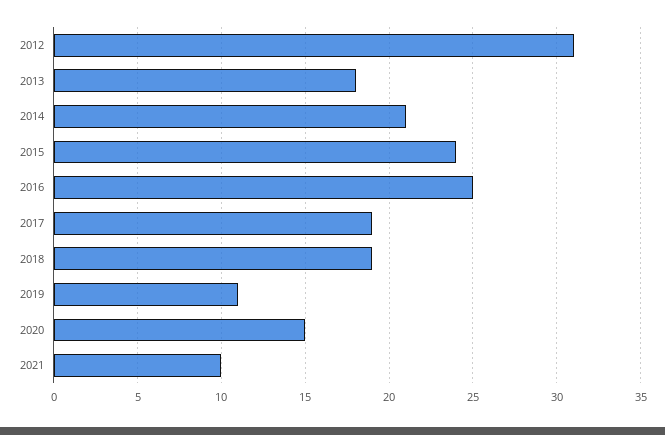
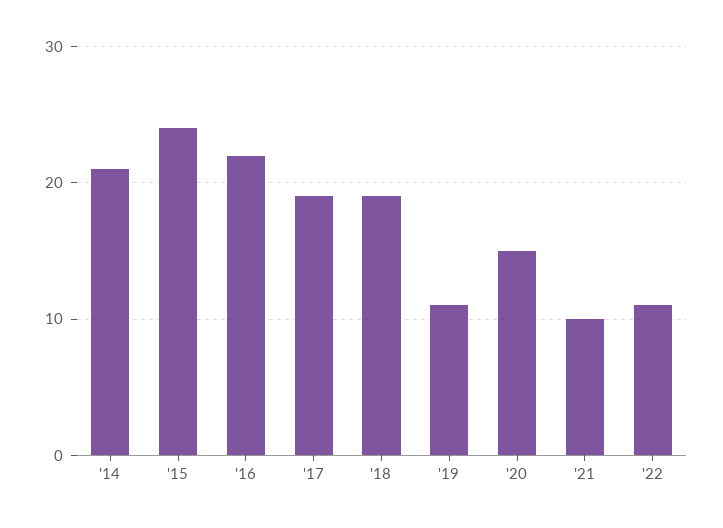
2012: 31 -> none
2013: 18 -> none
2016: 25 -> 22
'22: none -> 11

